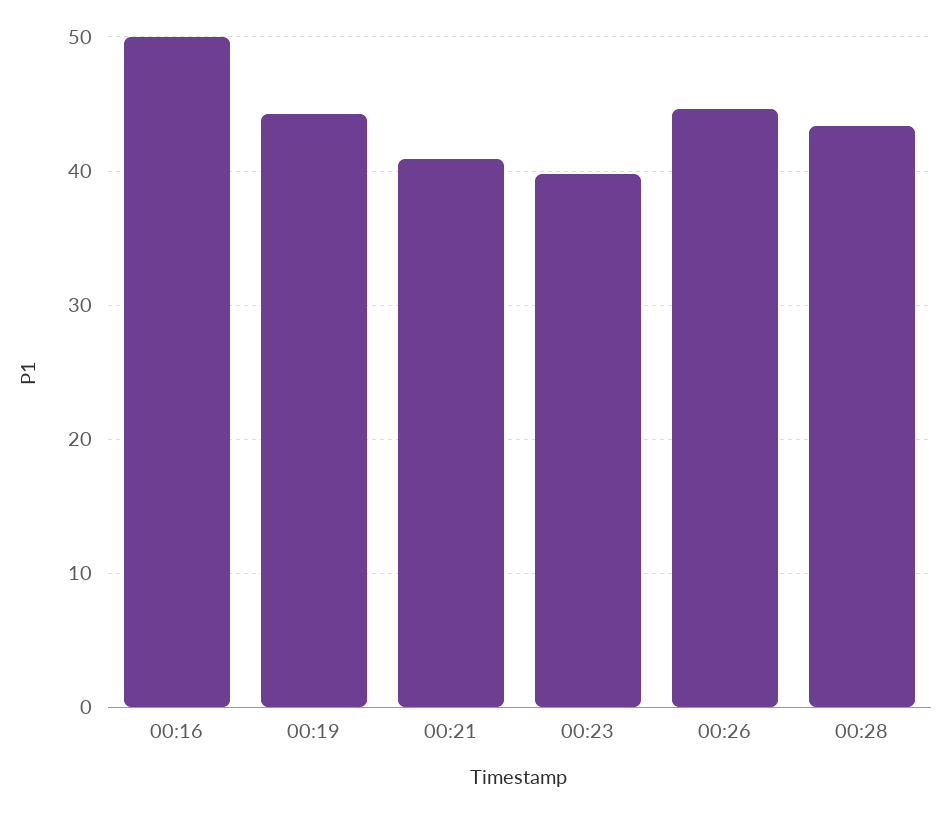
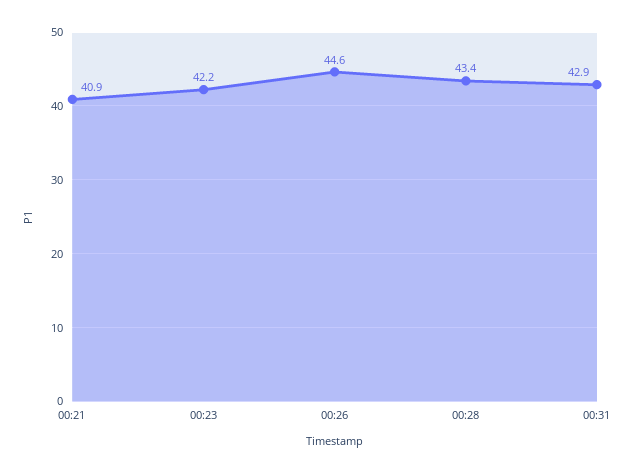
00:16: 50 -> none
00:19: 44 -> none
00:23: 40 -> 42.2
00:31: none -> 42.9

